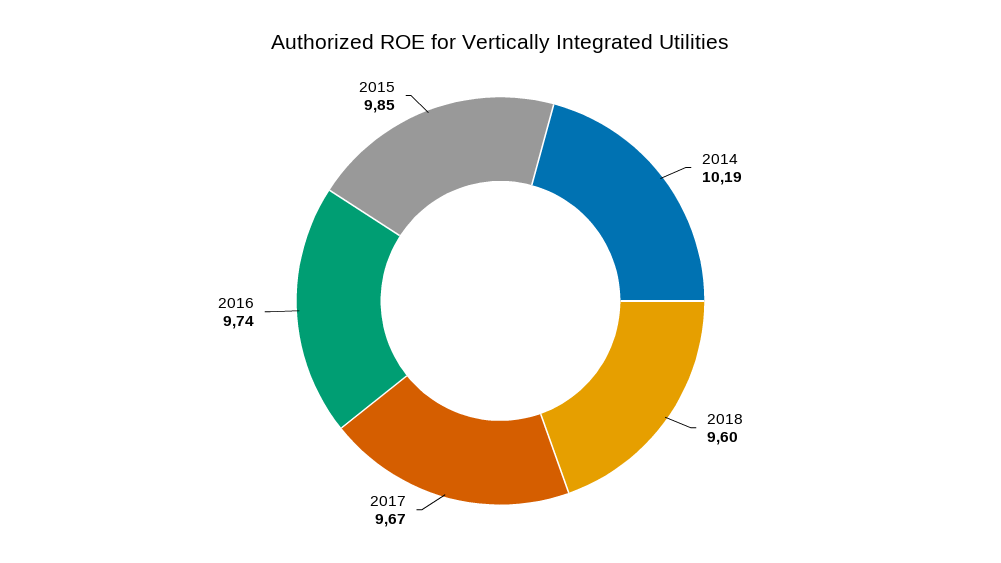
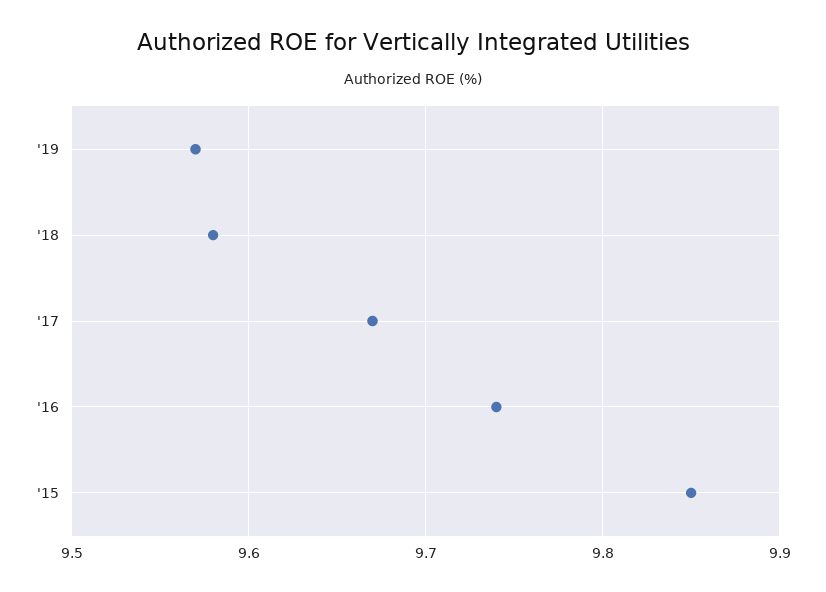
2014: 10.19 -> none
2018: 9.6 -> 9.58
'19: none -> 9.57

